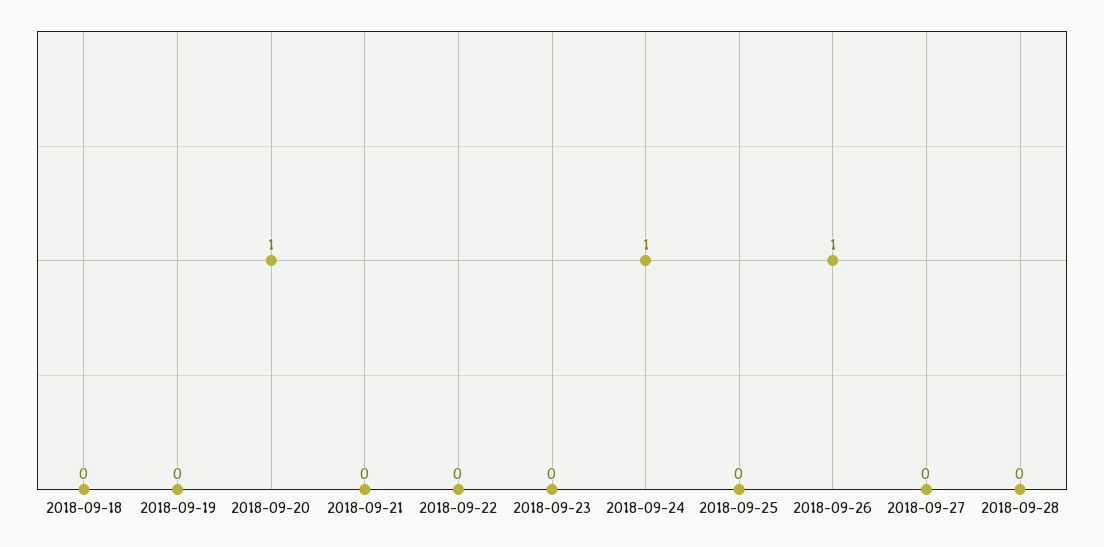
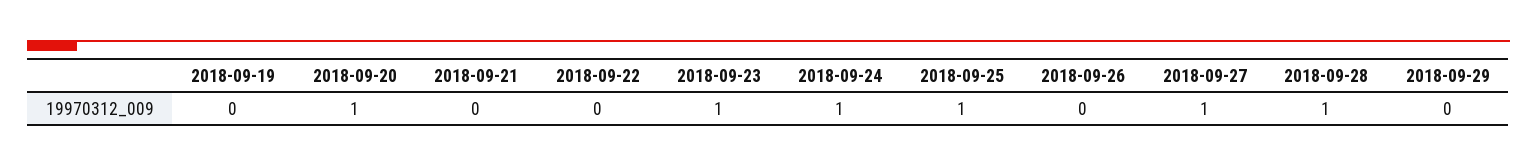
2018-09-18: 0 -> none
2018-09-23: 0 -> 1
2018-09-25: 0 -> 1
2018-09-26: 1 -> 0
2018-09-27: 0 -> 1
2018-09-28: 0 -> 1
2018-09-29: none -> 0

